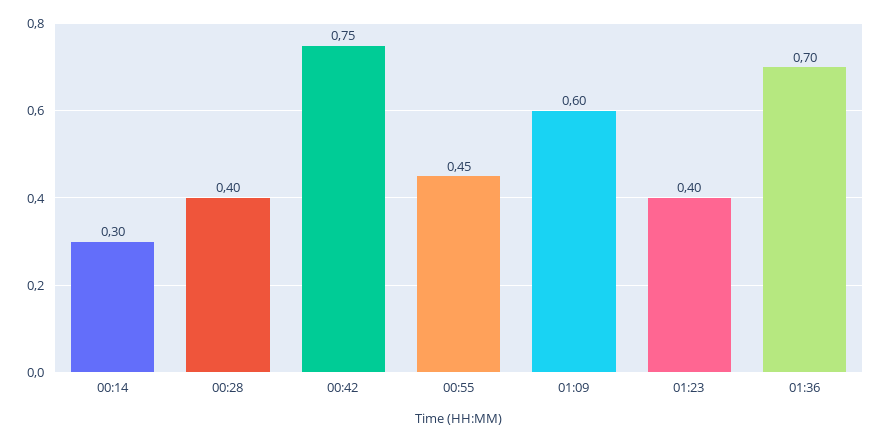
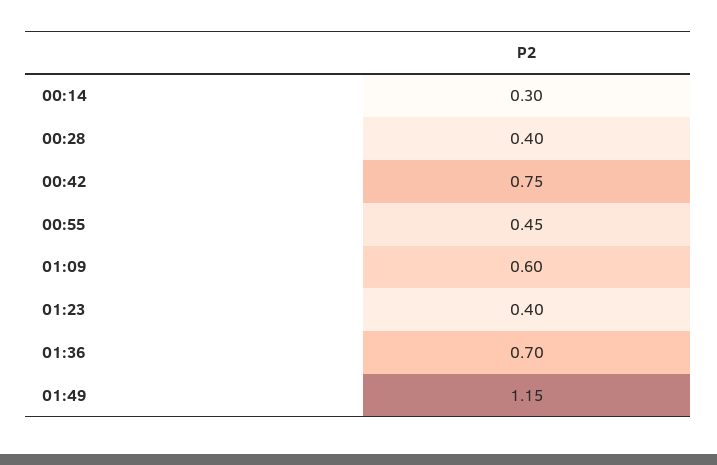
01:49: none -> 1.15

